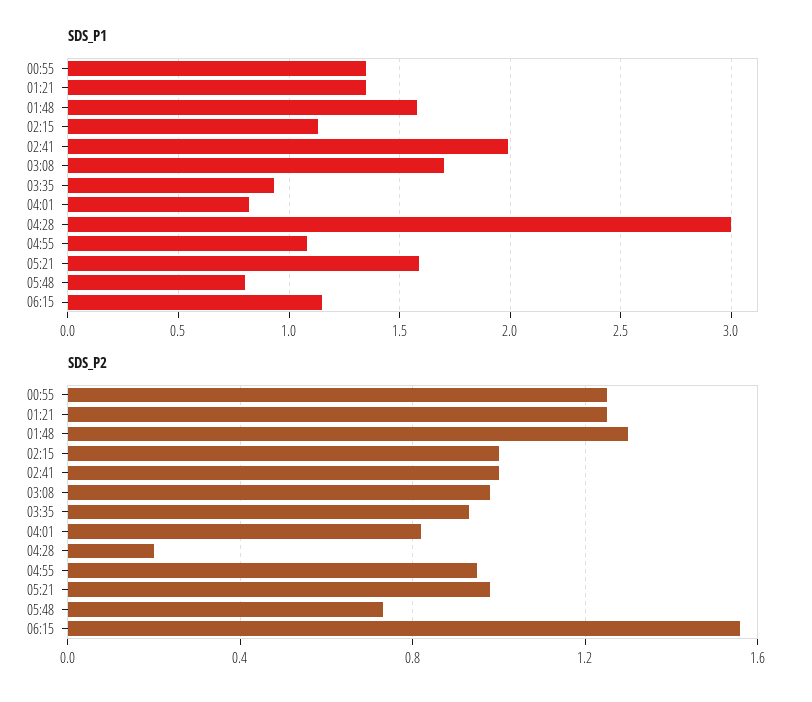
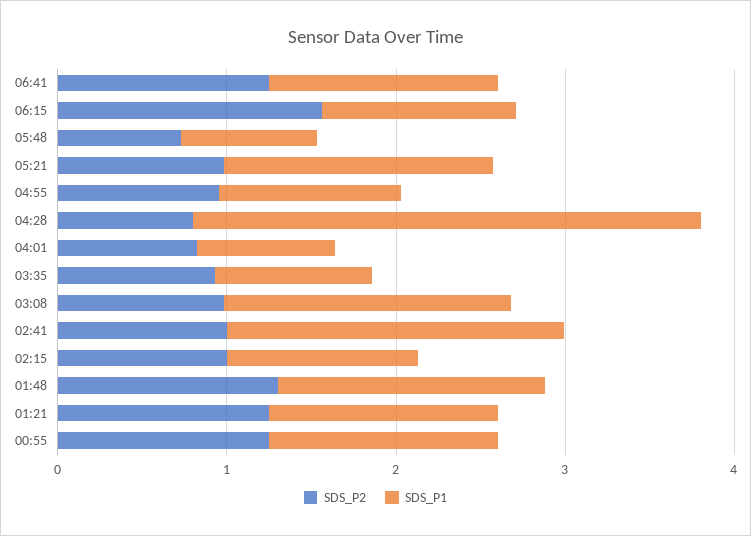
SDS_P2, 04:28: 0.2 -> 0.8
SDS_P2, 06:41: none -> 1.2
SDS_P1, 06:41: none -> 1.4

